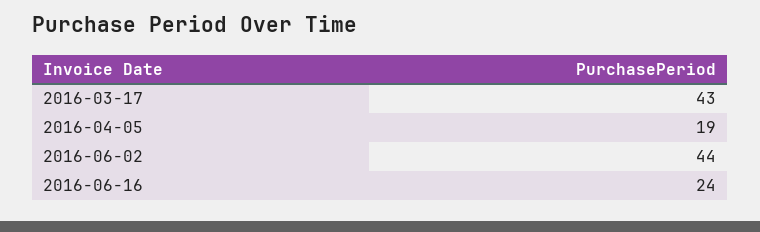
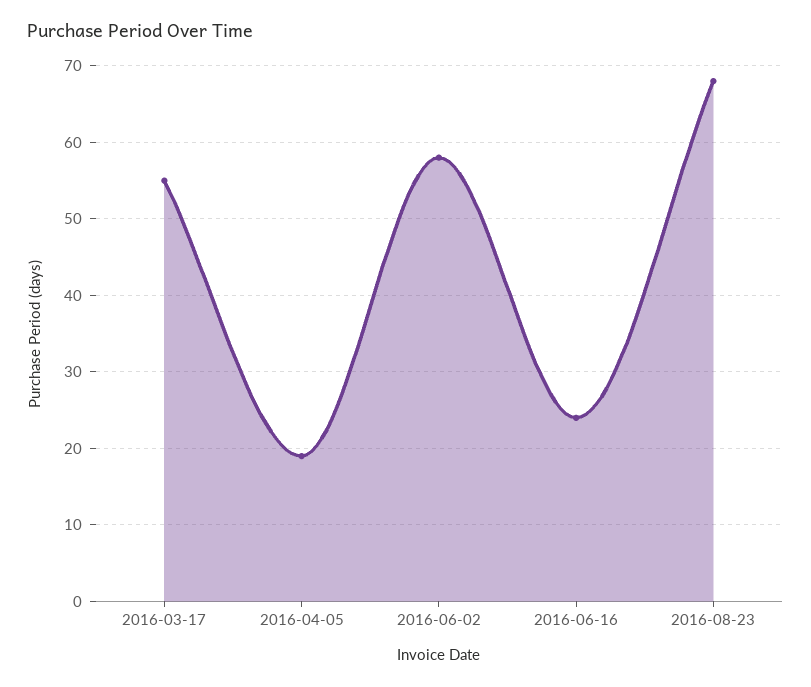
2016-03-17: 43 -> 55
2016-06-02: 44 -> 58
2016-08-23: none -> 68

